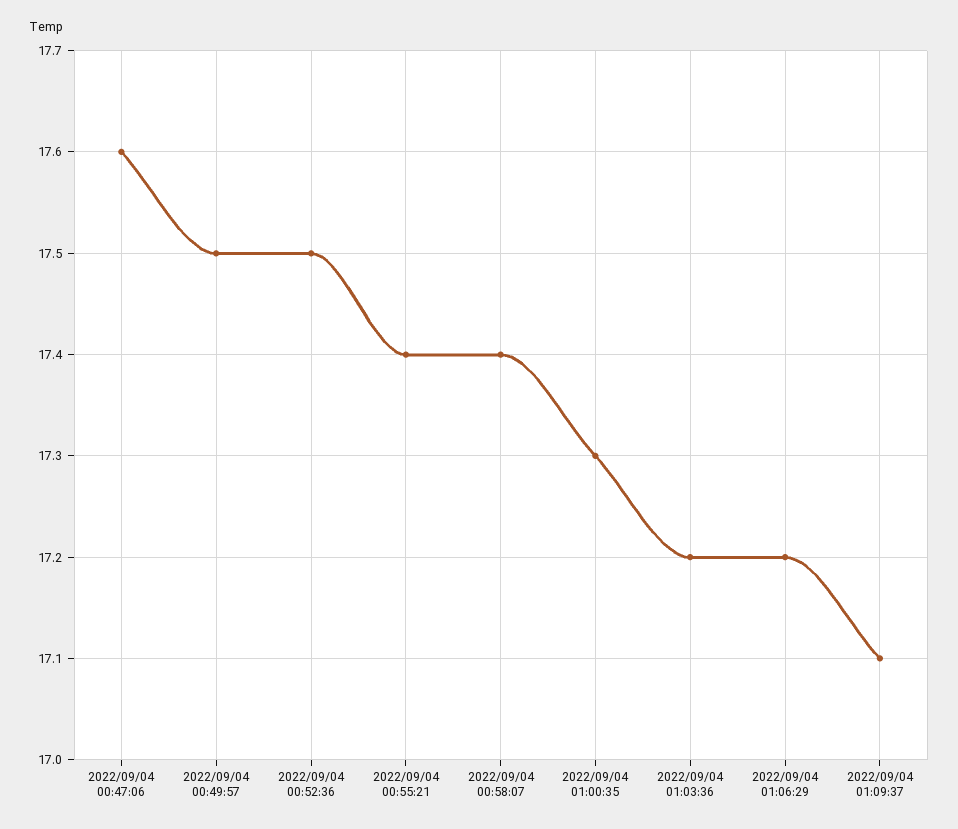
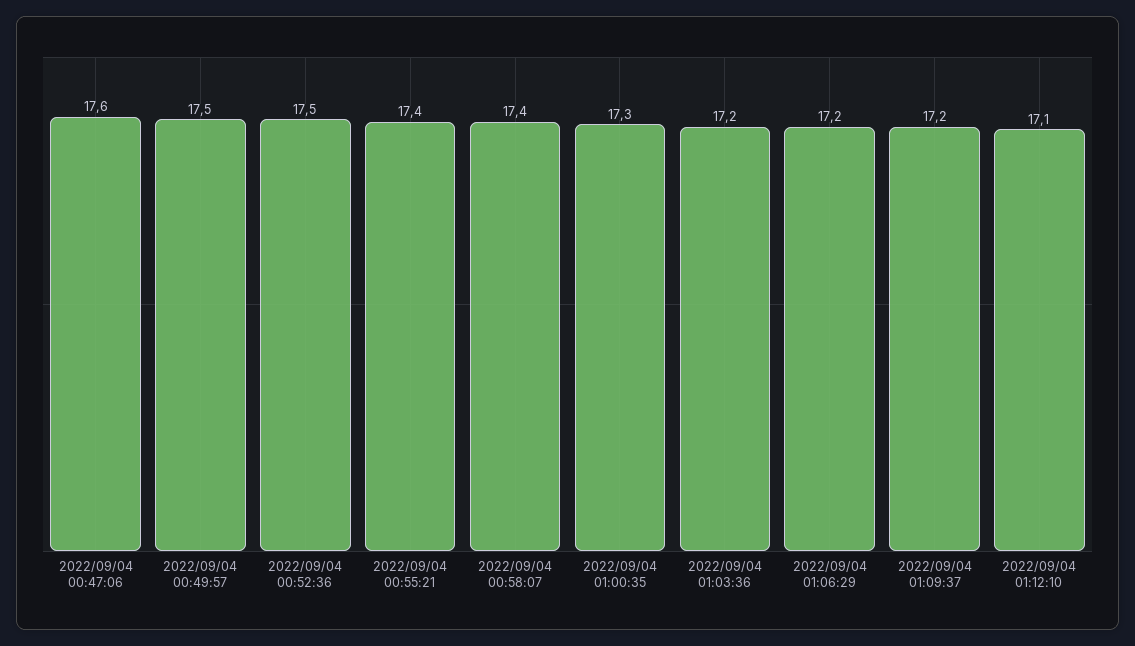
2022/09/04 01:09:37: 17.1 -> 17.2
2022/09/04 01:12:10: none -> 17.1

